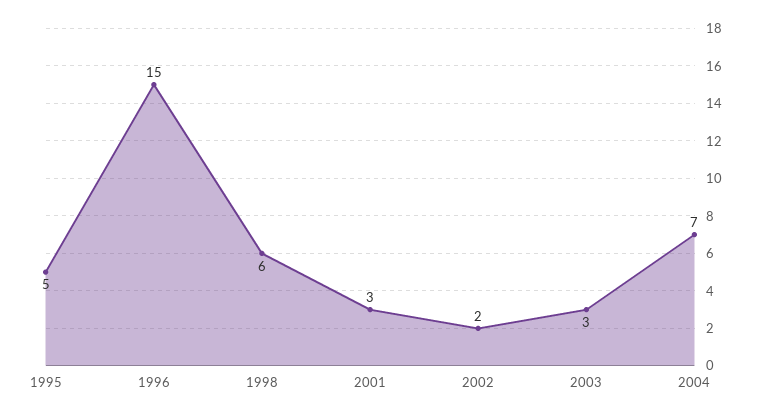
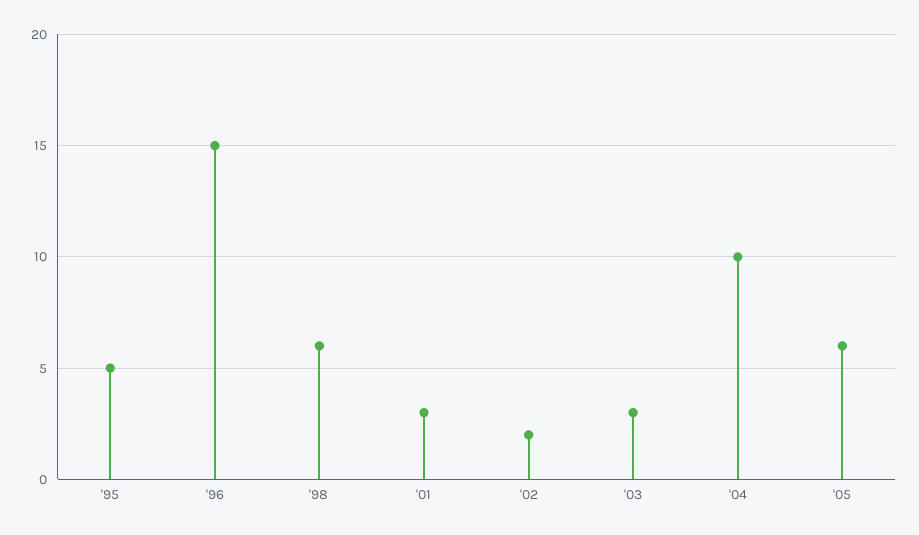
2004: 7 -> 10
'05: none -> 6

